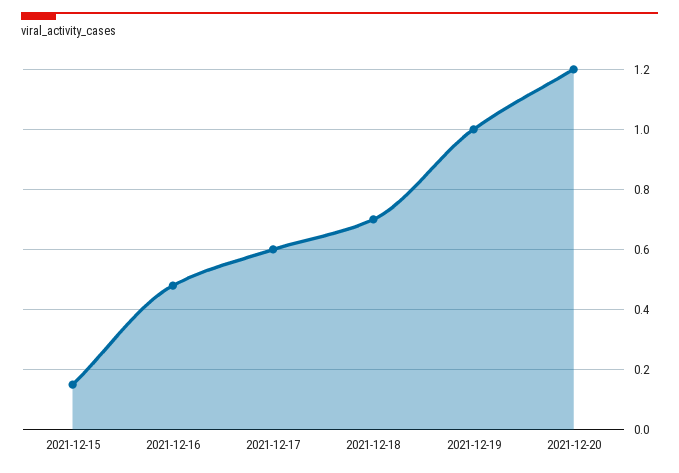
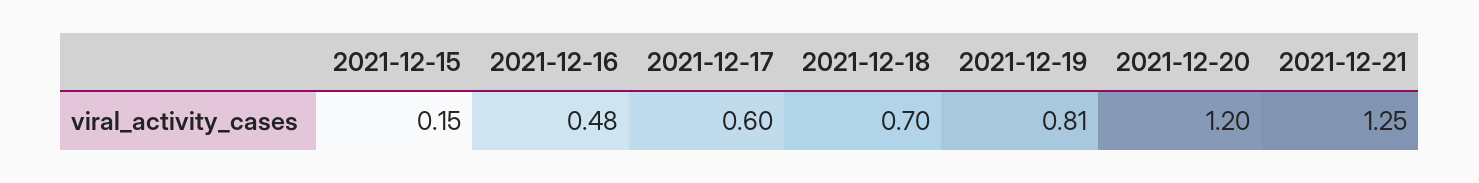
2021-12-19: 1 -> 0.81
2021-12-21: none -> 1.25

